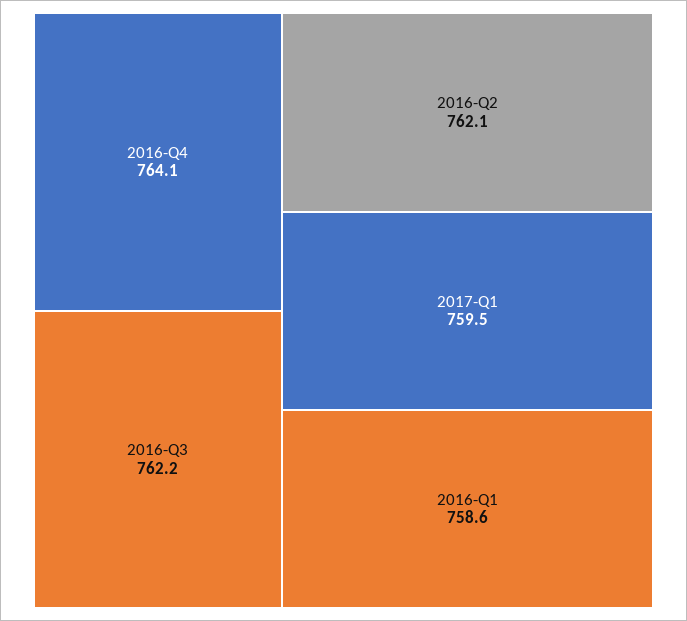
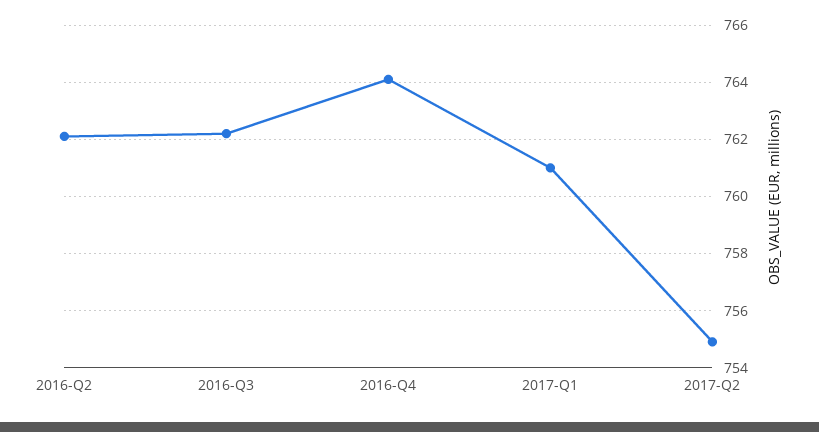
2017-Q1: 759.5 -> 761
2016-Q1: 758.6 -> none
2017-Q2: none -> 755

